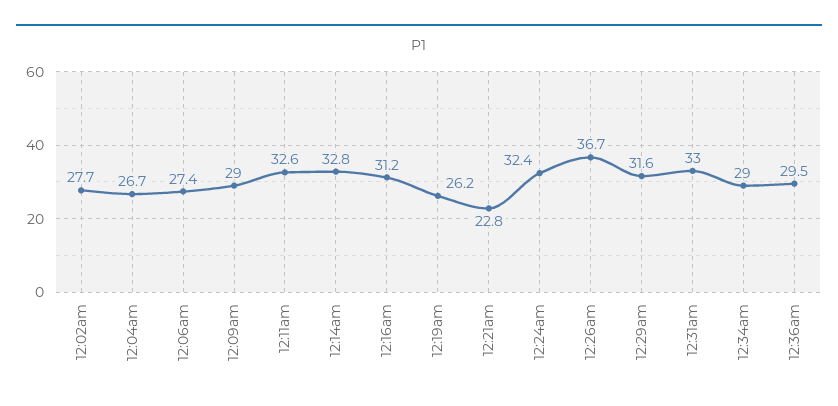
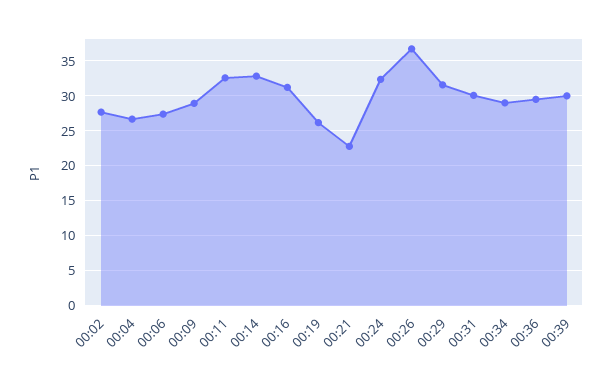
12:31am: 33 -> 30
00:39: none -> 30

